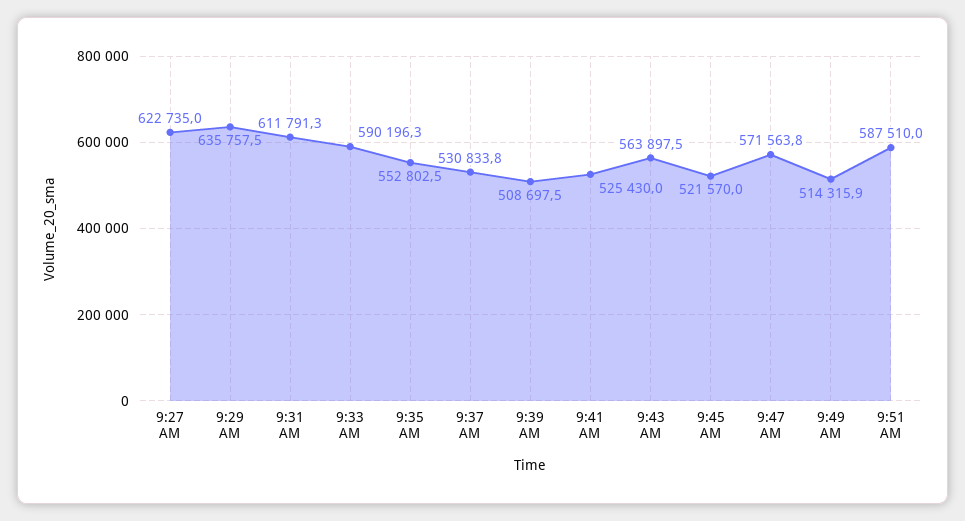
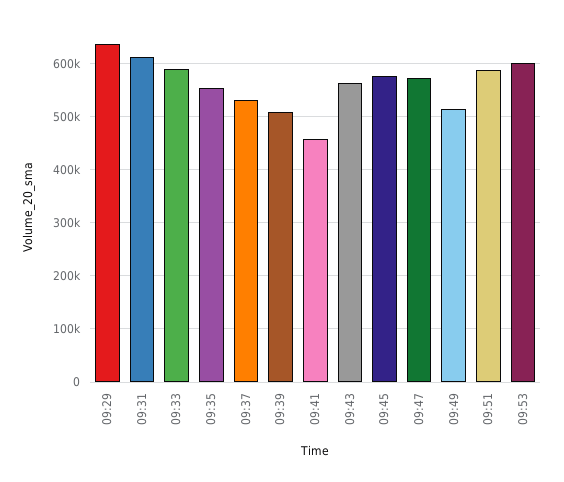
9:27 AM: 622735 -> none
9:41 AM: 525430 -> 460000
9:45 AM: 521570 -> 580000
09:53: none -> 600000

